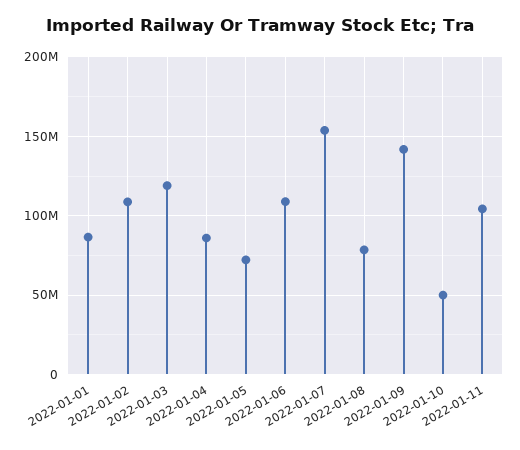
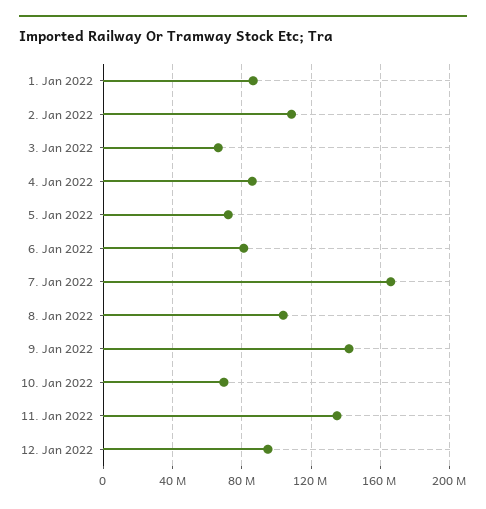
2022-01-03: 120000000 -> 65000000
2022-01-06: 110000000 -> 80000000
2022-01-07: 155000000 -> 165000000
2022-01-08: 80000000 -> 105000000
2022-01-10: 50000000 -> 70000000
2022-01-11: 105000000 -> 135000000
12. Jan 2022: none -> 95000000

